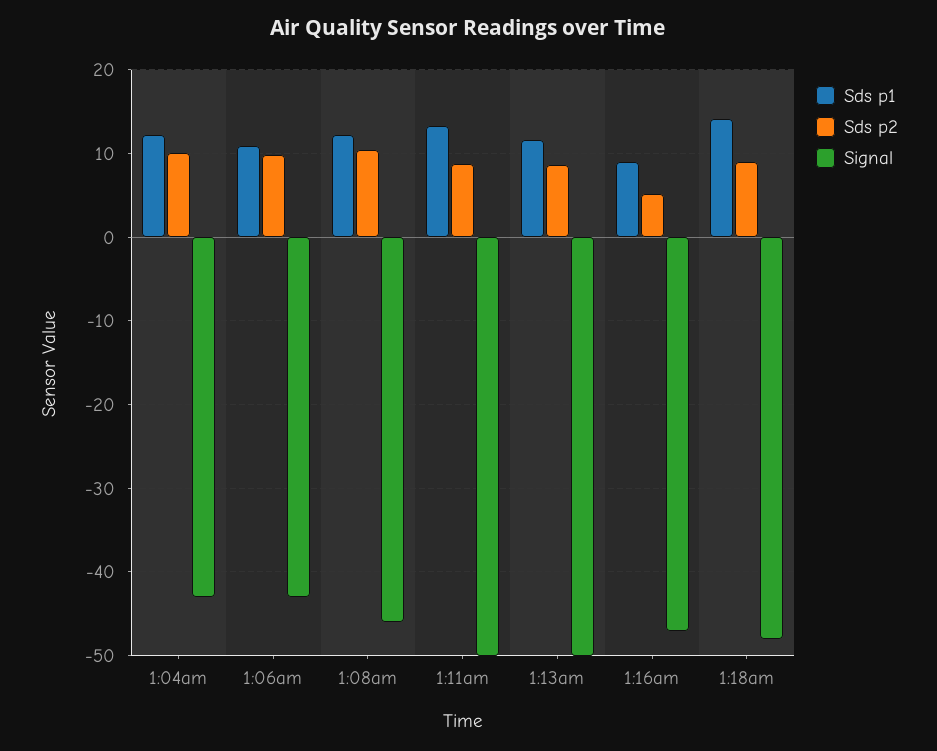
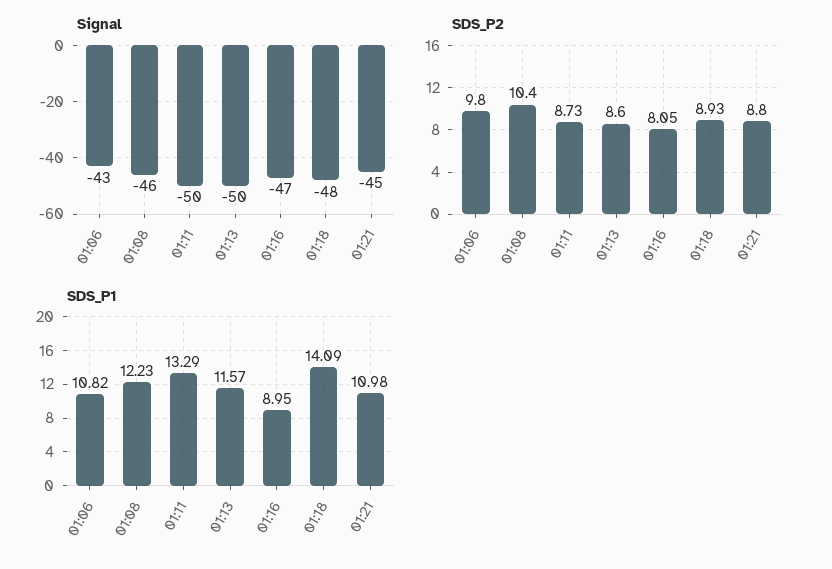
Sds p1, 1:04am: 12 -> none
Sds p2, 1:04am: 10 -> none
Signal, 1:04am: -43 -> none
Sds p2, 1:16am: 5 -> 8.05
Signal, 01:21: none -> -45
Sds p2, 01:21: none -> 8.8
Sds p1, 01:21: none -> 10.98

